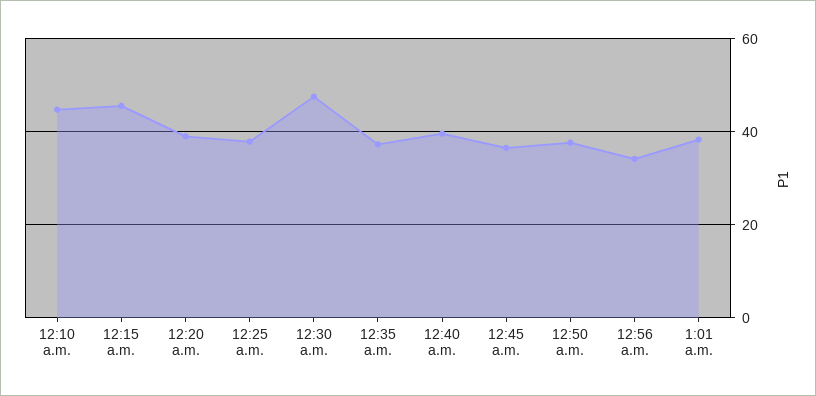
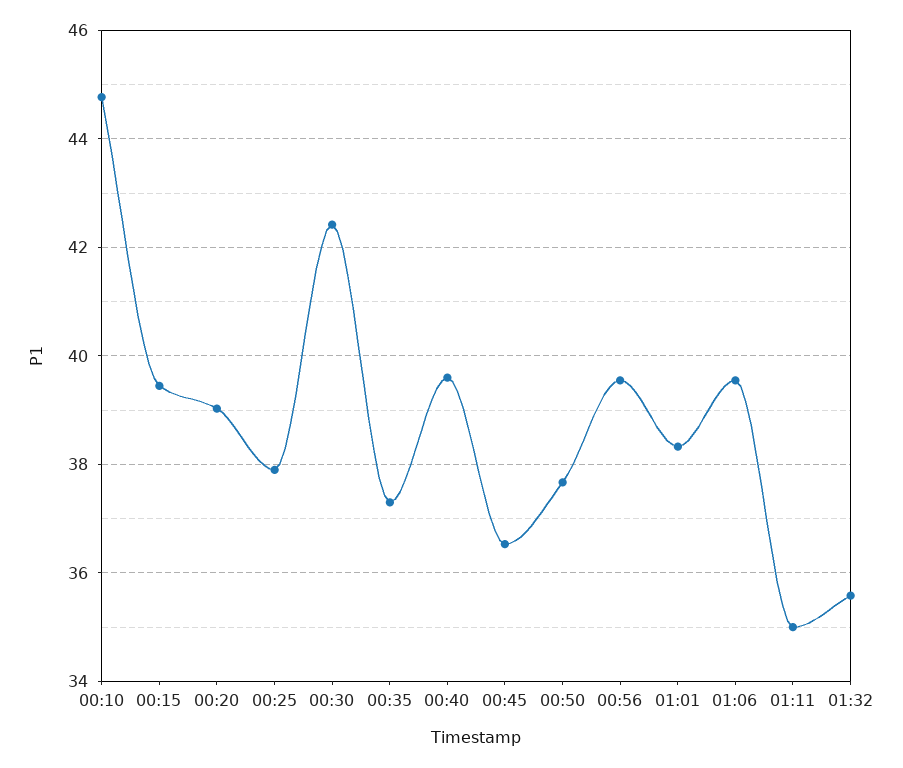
12:15 a.m.: 46 -> 39.4
12:30 a.m.: 48 -> 42.4
12:56 a.m.: 34 -> 39.6
01:06: none -> 39.6
01:11: none -> 35
01:32: none -> 35.6

